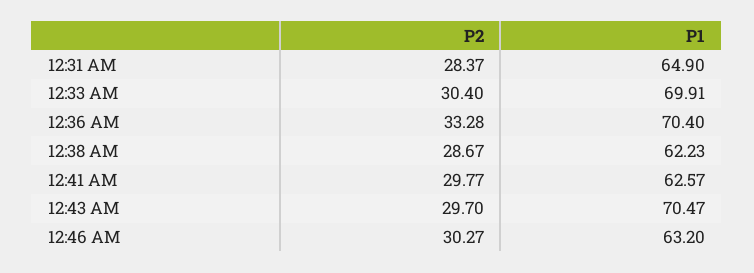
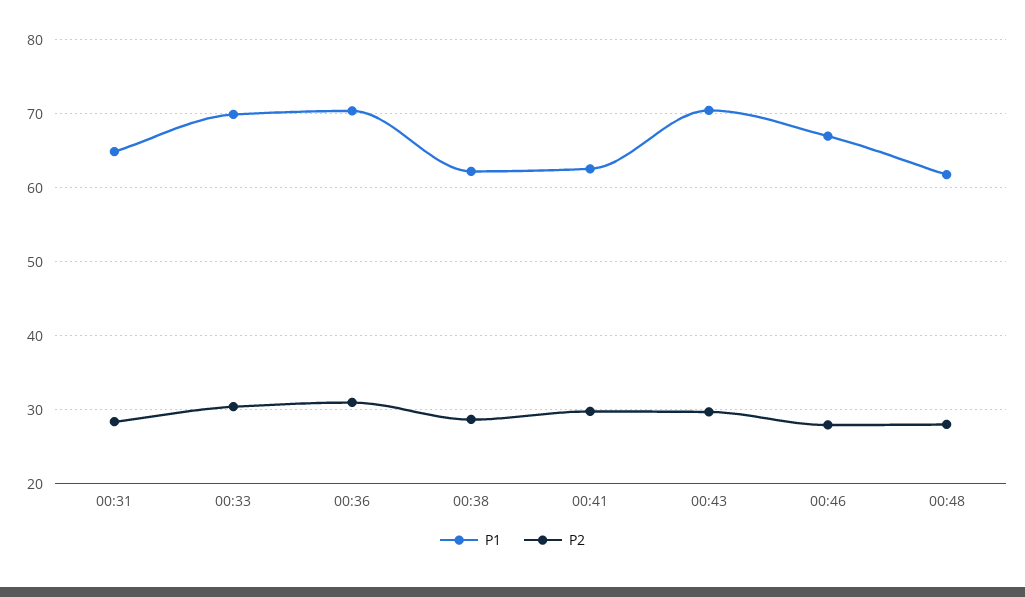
P2, 12:36 AM: 33.28 -> 31
P2, 12:46 AM: 30.27 -> 28
P1, 12:46 AM: 63.2 -> 67
P1, 00:48: none -> 62
P2, 00:48: none -> 28

